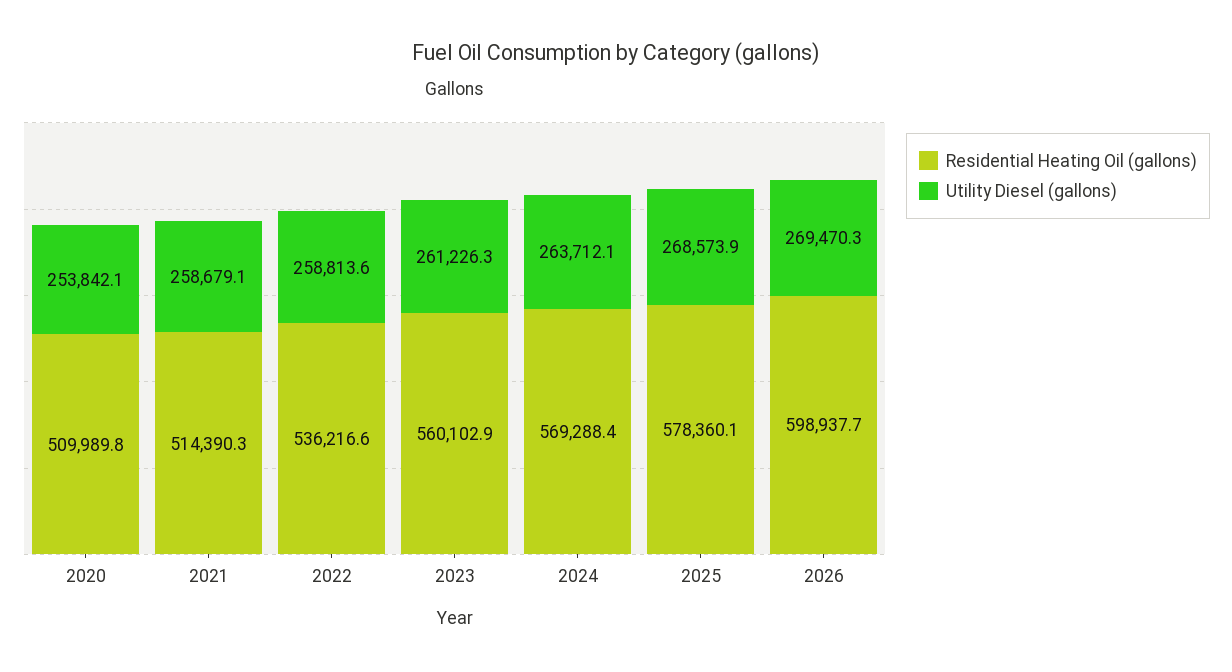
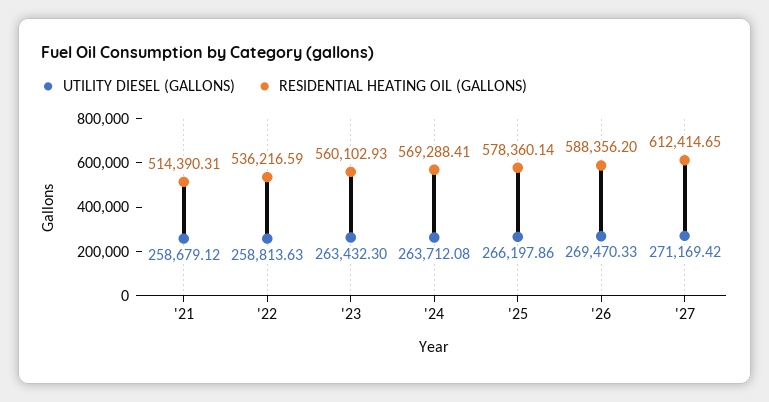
Residential Heating Oil (gallons), 2020: 509989.8 -> none
Utility Diesel (gallons), 2020: 253842.1 -> none
Utility Diesel (gallons), 2023: 261226.3 -> 263432.3
Utility Diesel (gallons), 2025: 268573.9 -> 266197.86
Residential Heating Oil (gallons), 2026: 598937.7 -> 588356.2
Utility Diesel (gallons), '27: none -> 271169.42
Residential Heating Oil (gallons), '27: none -> 612414.65

